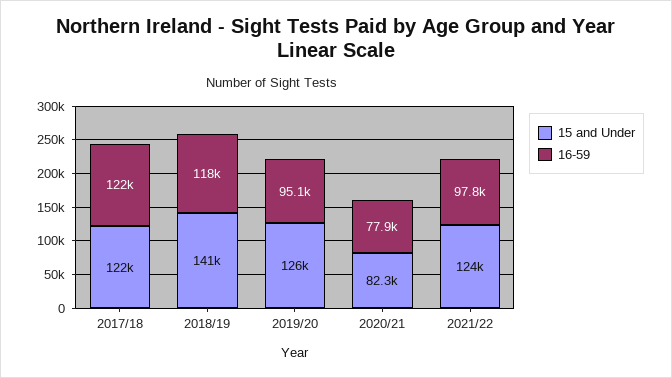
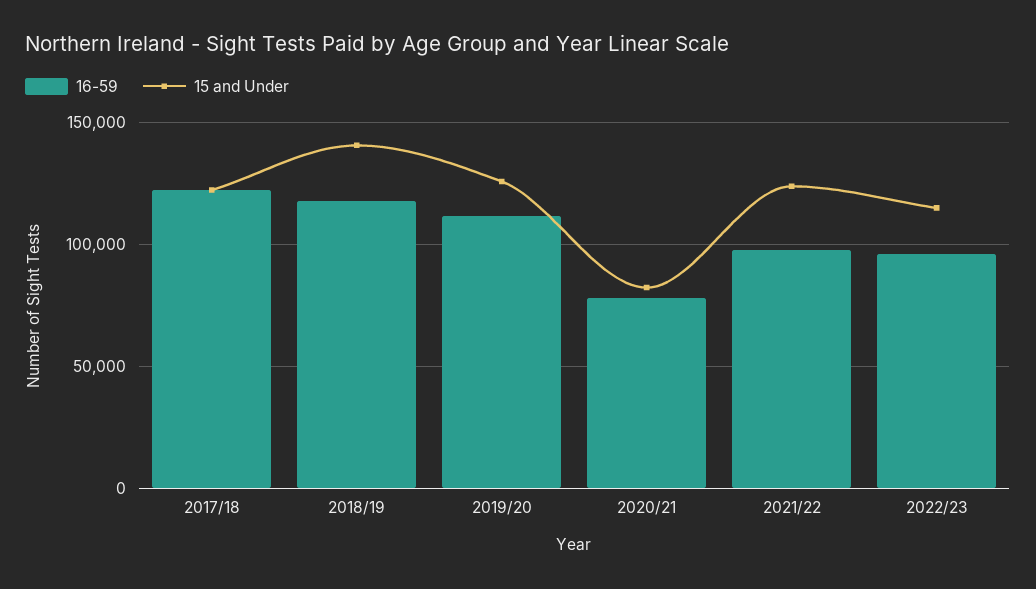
16-59, 2019/20: 95100 -> 110000
16-59, 2022/23: none -> 95000
15 and Under, 2022/23: none -> 115000

